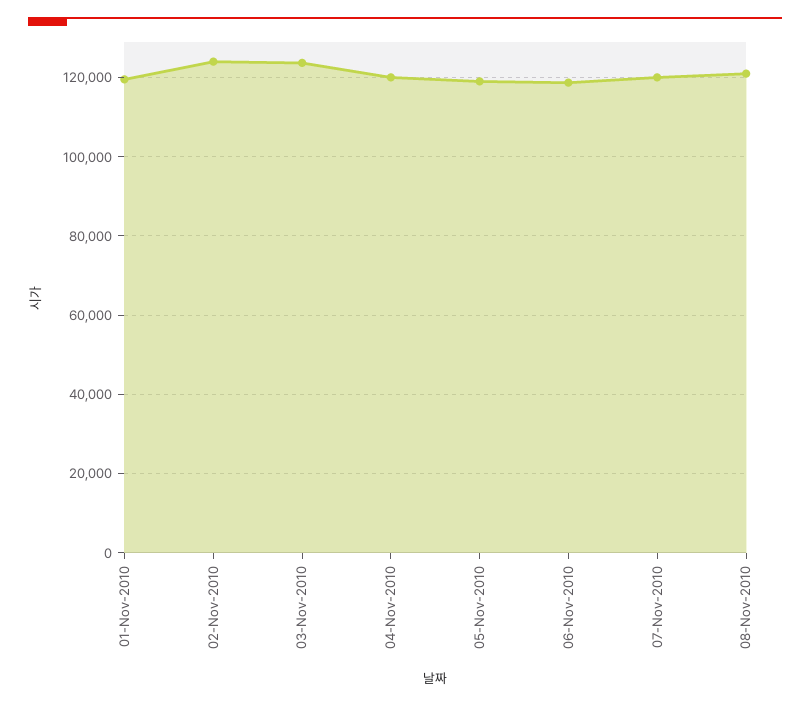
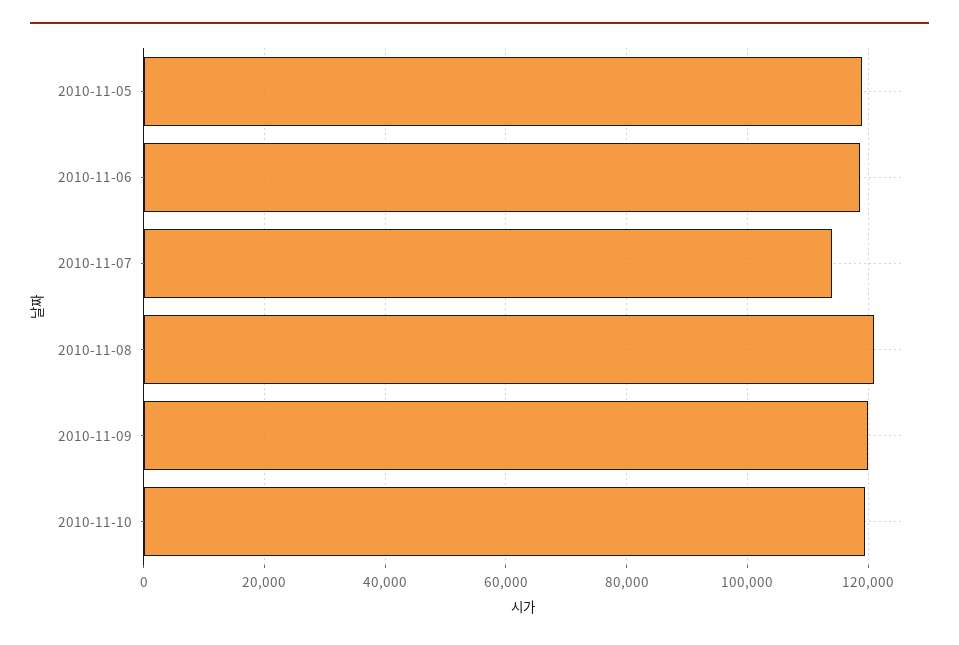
01-Nov-2010: 120000 -> none
02-Nov-2010: 124000 -> none
03-Nov-2010: 124000 -> none
04-Nov-2010: 120000 -> none
07-Nov-2010: 120000 -> 114000
2010-11-09: none -> 120000
2010-11-10: none -> 120000

